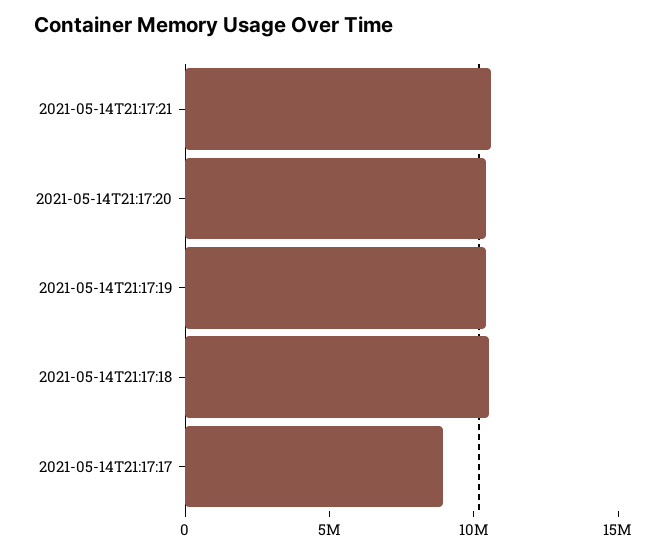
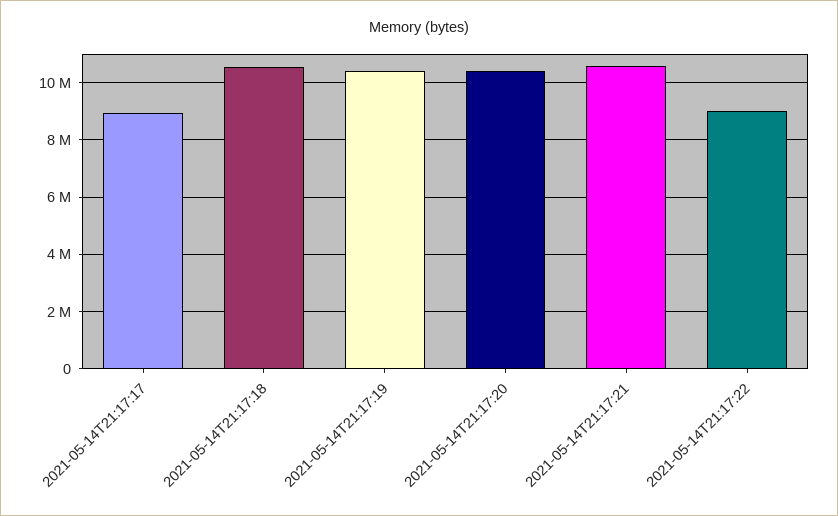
2021-05-14T21:17:22: none -> 9000000

